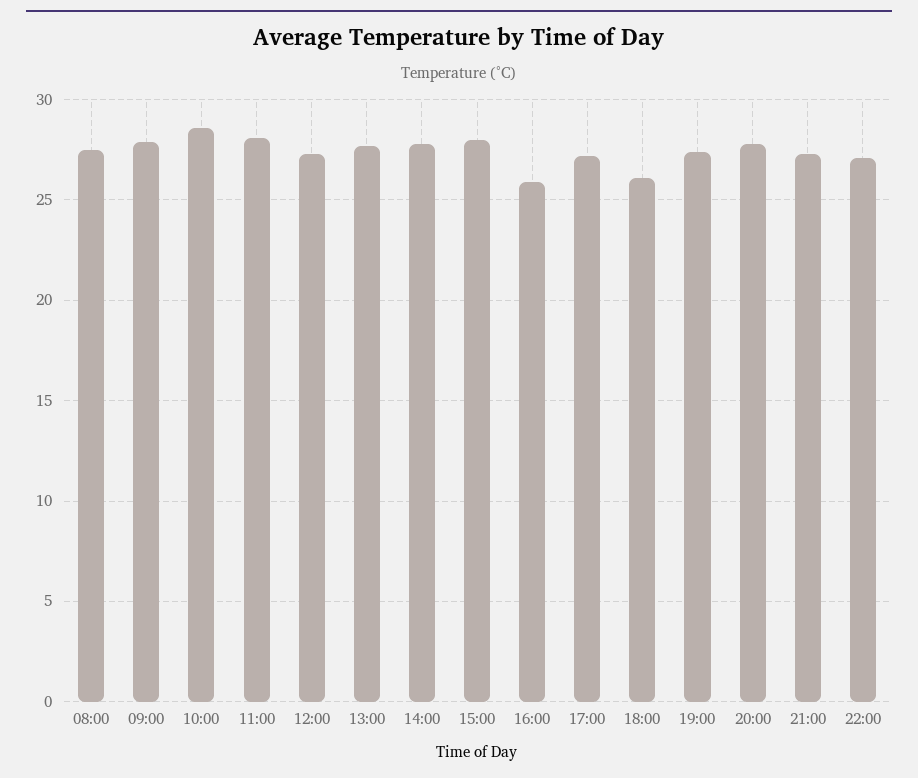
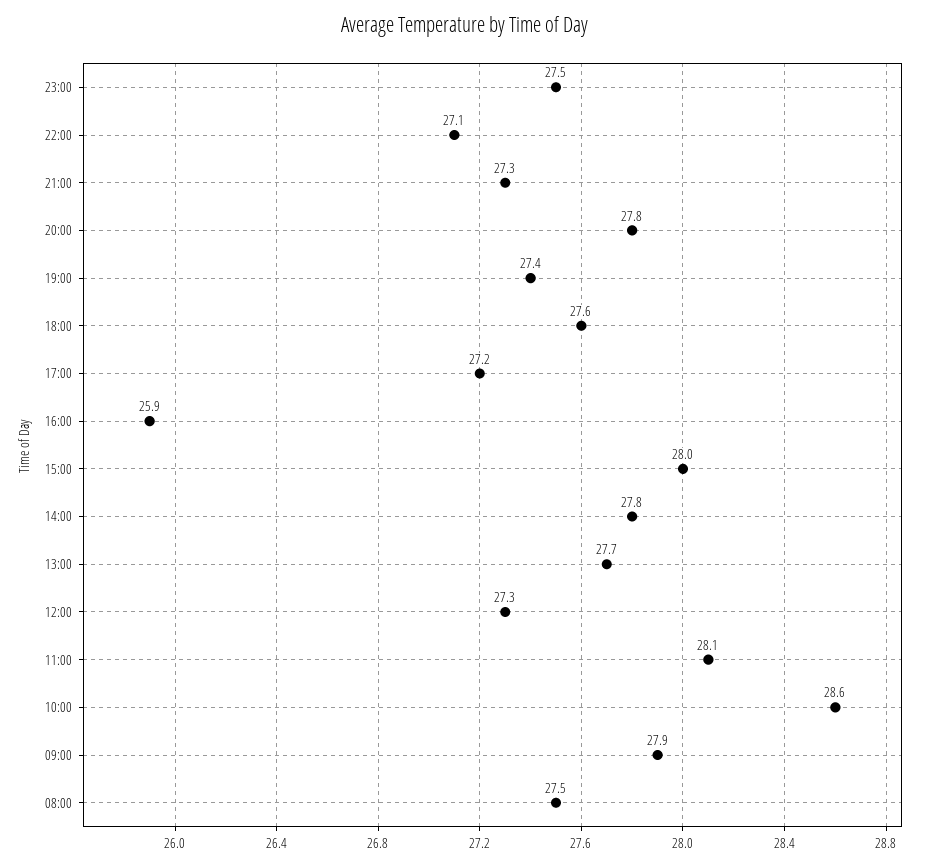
18:00: 26 -> 27.6
23:00: none -> 27.5

